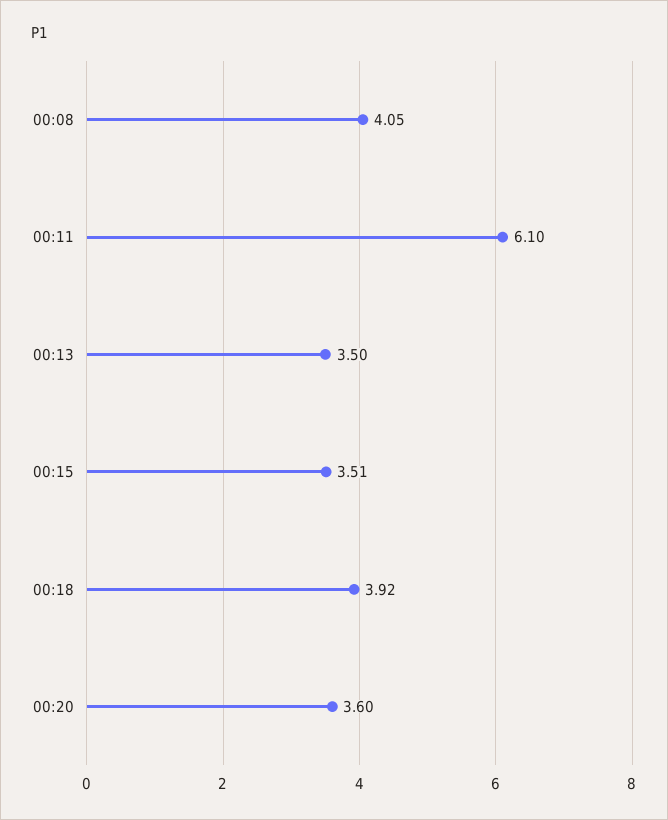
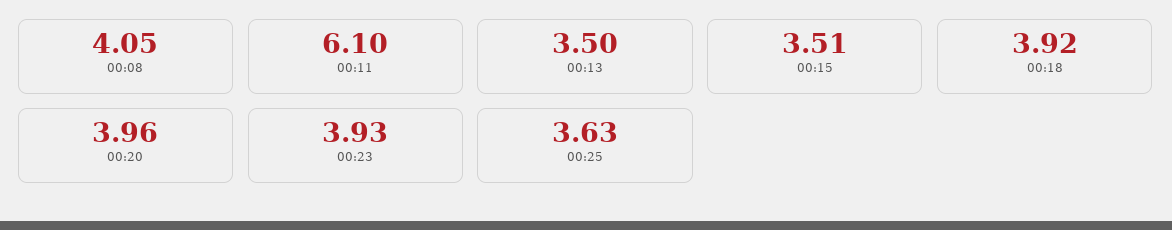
00:20: 3.6 -> 3.96
00:23: none -> 3.93
00:25: none -> 3.63

